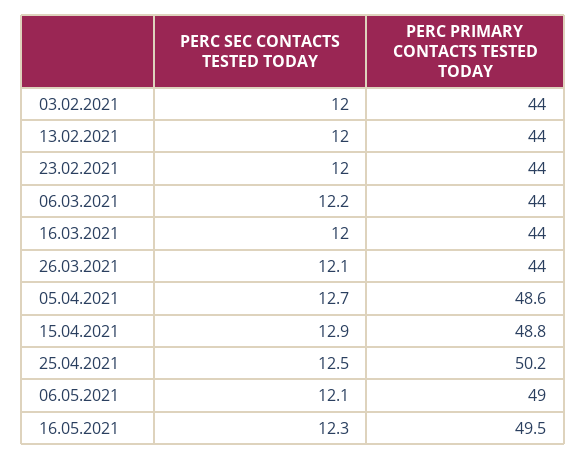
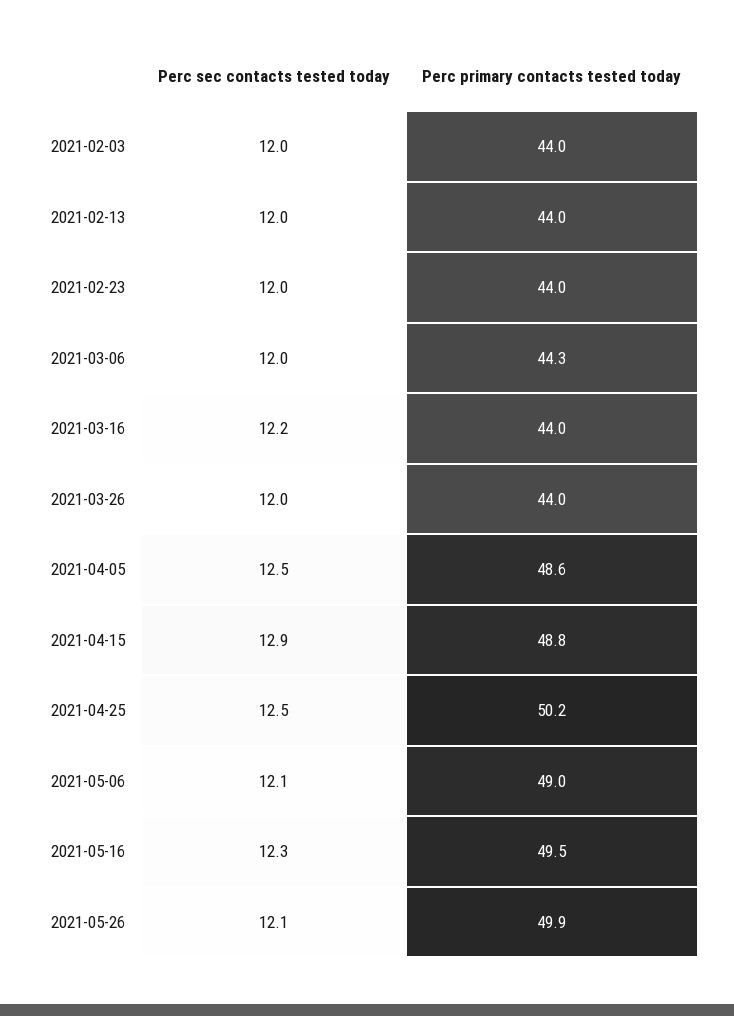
PERC SEC CONTACTS TESTED TODAY, 06.03.2021: 12.2 -> 12
PERC PRIMARY CONTACTS TESTED TODAY, 06.03.2021: 44 -> 44.3
PERC SEC CONTACTS TESTED TODAY, 16.03.2021: 12 -> 12.2
PERC SEC CONTACTS TESTED TODAY, 26.03.2021: 12.1 -> 12
PERC SEC CONTACTS TESTED TODAY, 05.04.2021: 12.7 -> 12.5
PERC SEC CONTACTS TESTED TODAY, 2021-05-26: none -> 12.1
PERC PRIMARY CONTACTS TESTED TODAY, 2021-05-26: none -> 49.9

